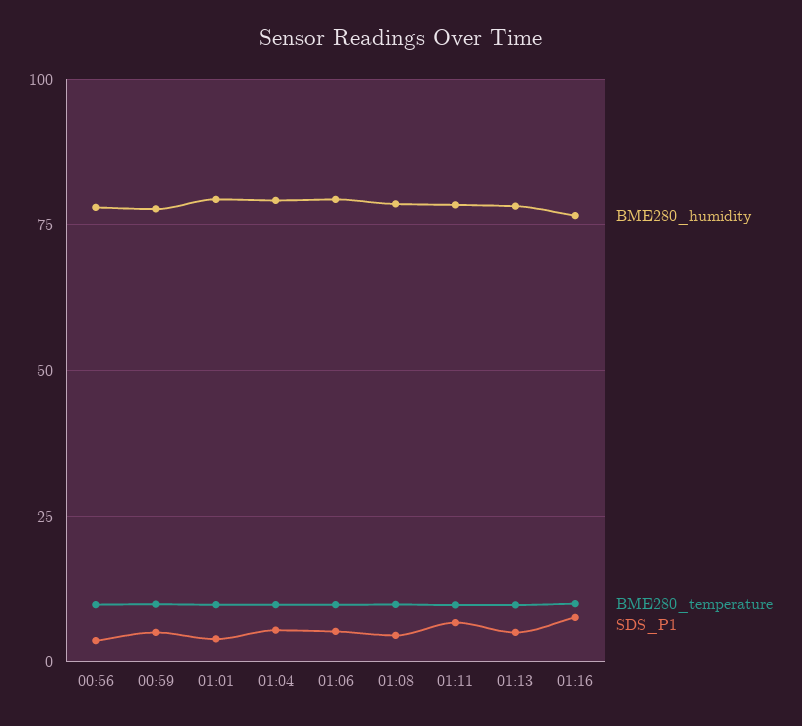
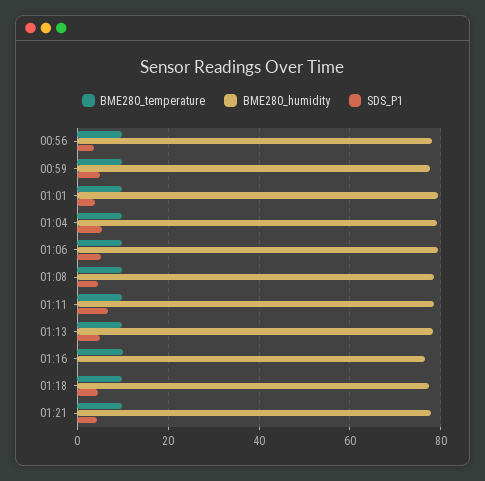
SDS_P1, 01:16: 7.5 -> 0
BME280_temperature, 01:18: none -> 10
BME280_humidity, 01:18: none -> 78
SDS_P1, 01:18: none -> 4
BME280_temperature, 01:21: none -> 10
BME280_humidity, 01:21: none -> 78
SDS_P1, 01:21: none -> 4

